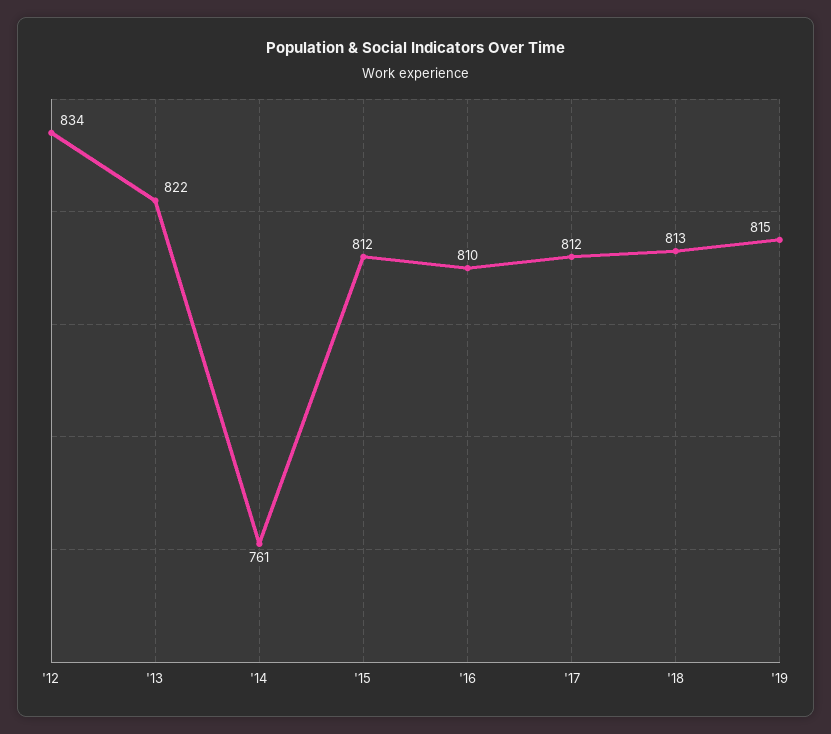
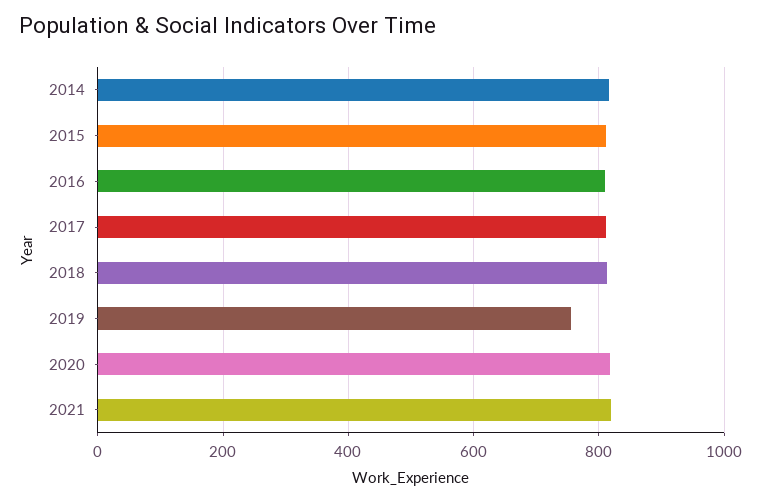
'12: 834 -> none
'13: 822 -> none
'14: 761 -> 820
'19: 815 -> 760
2020: none -> 820
2021: none -> 820

